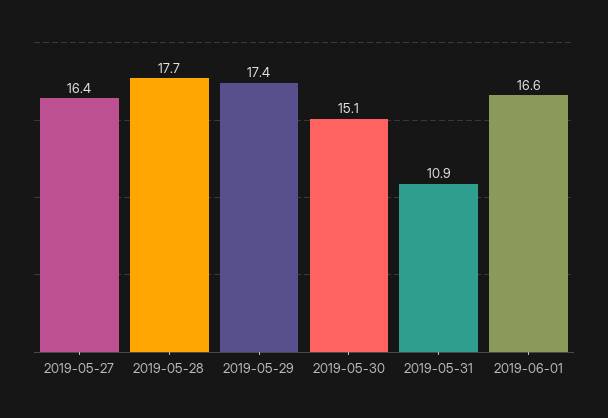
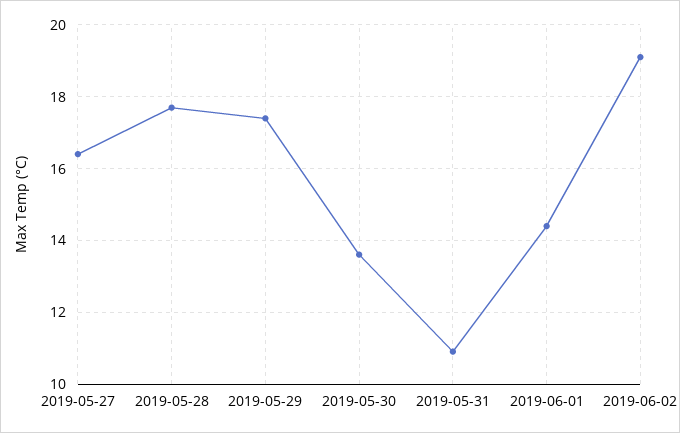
2019-05-30: 15.1 -> 13.5
2019-06-01: 16.6 -> 14.5
2019-06-02: none -> 19

